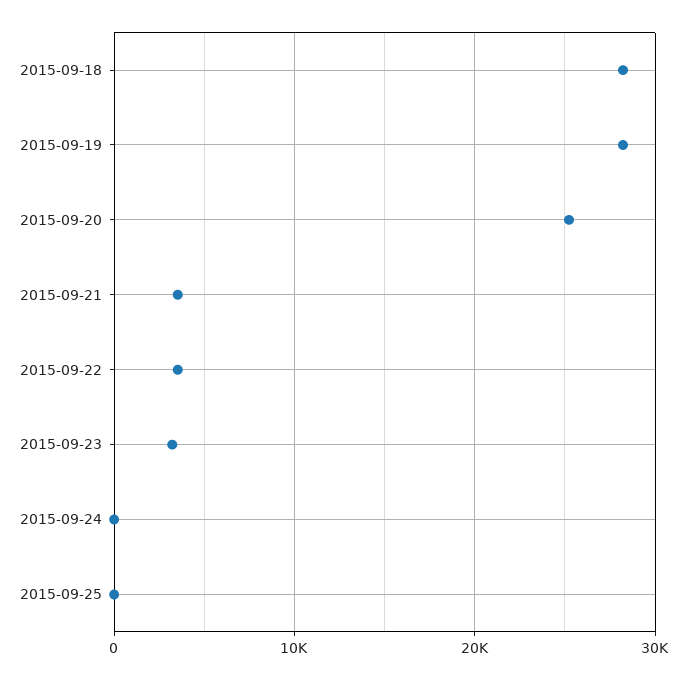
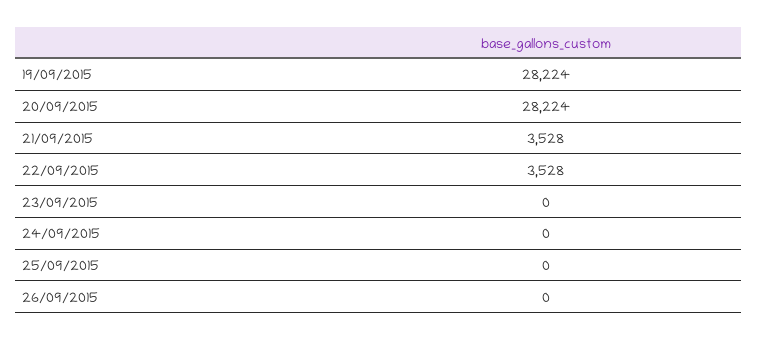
2015-09-18: 28000 -> none
2015-09-20: 25000 -> 28224
2015-09-23: 3000 -> 0
26/09/2015: none -> 0

